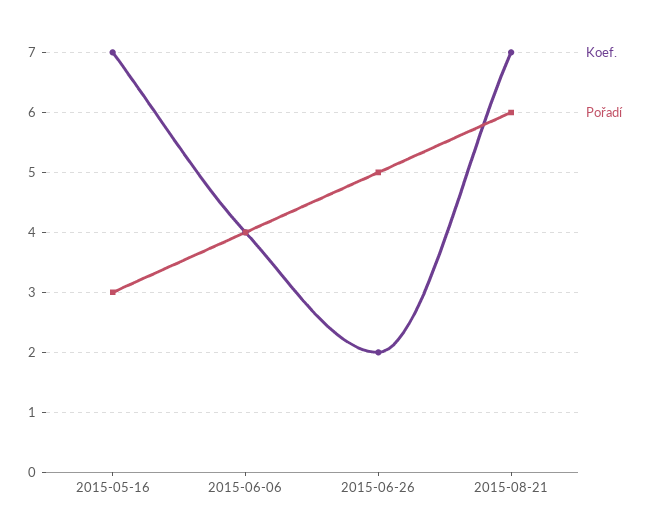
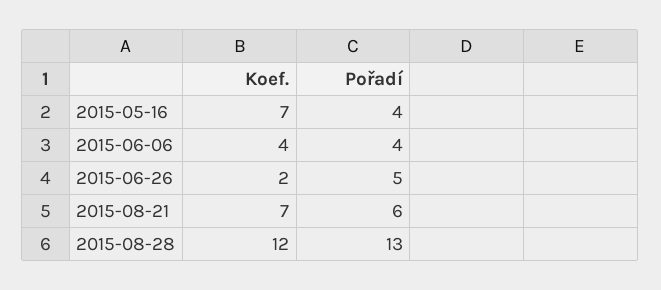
Pořadí, 2015-05-16: 3 -> 4
Koef., 2015-08-28: none -> 12
Pořadí, 2015-08-28: none -> 13

